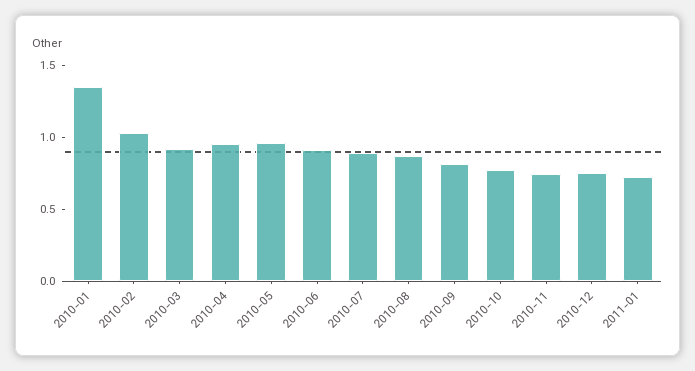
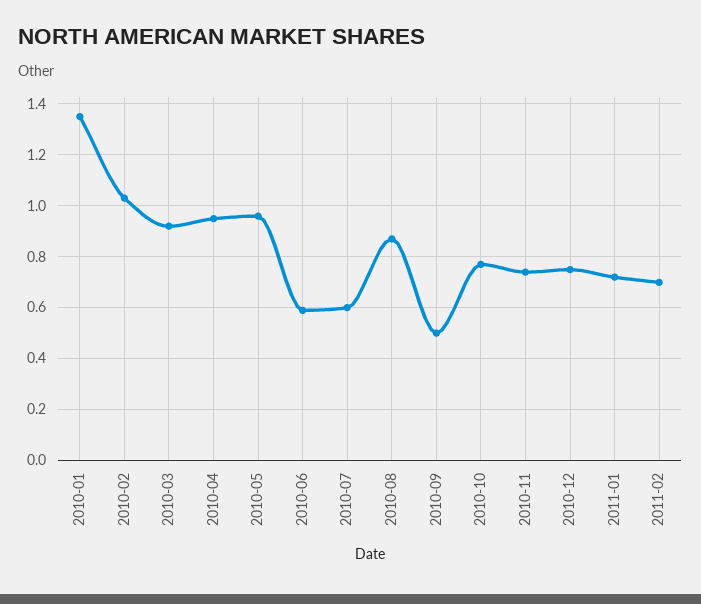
2010-06: 0.9 -> 0.6
2010-07: 0.9 -> 0.6
2010-09: 0.8 -> 0.5
2011-02: none -> 0.7

